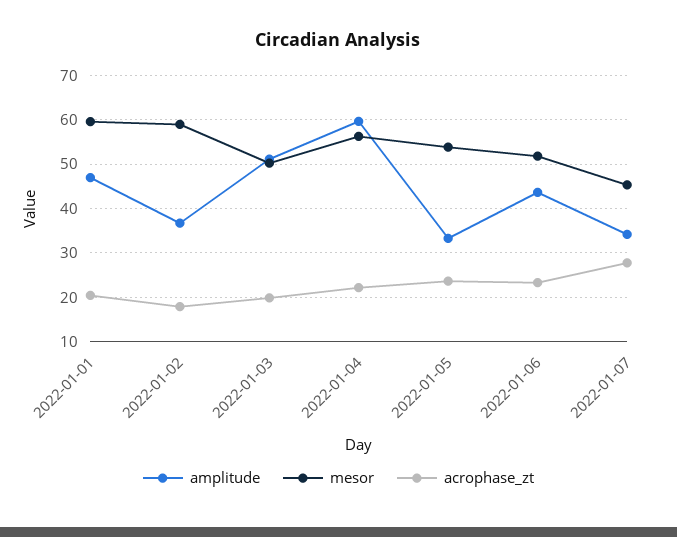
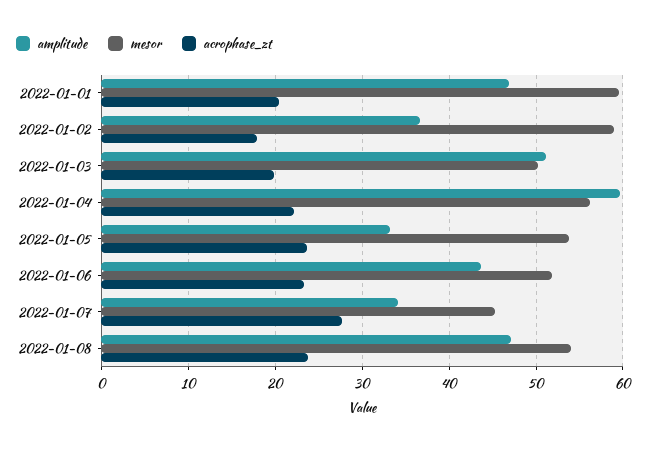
amplitude, 2022-01-08: none -> 47
mesor, 2022-01-08: none -> 54
acrophase_zt, 2022-01-08: none -> 24

